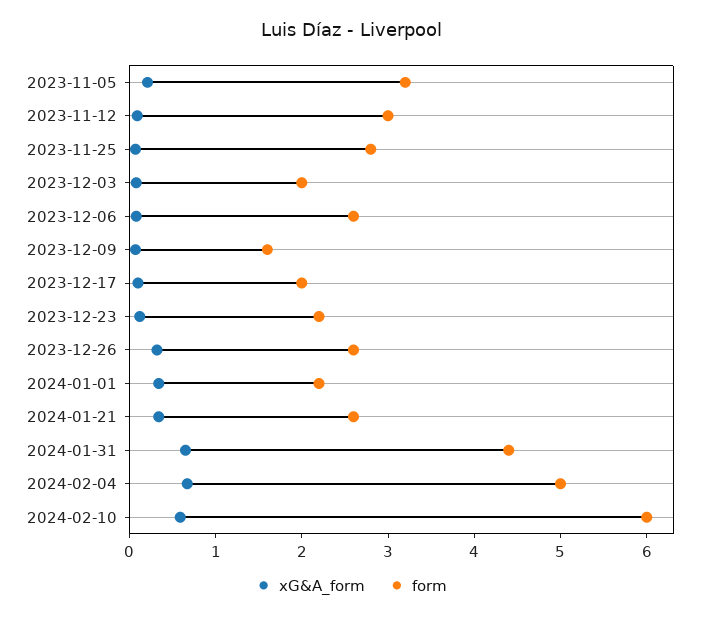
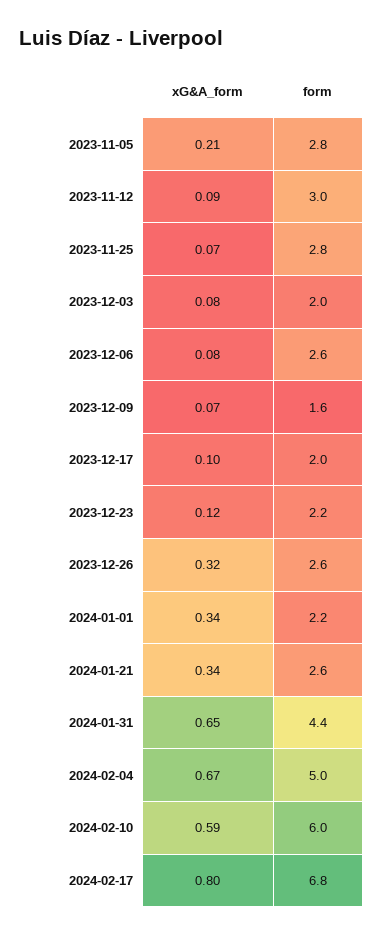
form, 2023-11-05: 3.2 -> 2.8
xG&A_form, 2024-02-17: none -> 0.8
form, 2024-02-17: none -> 6.8

